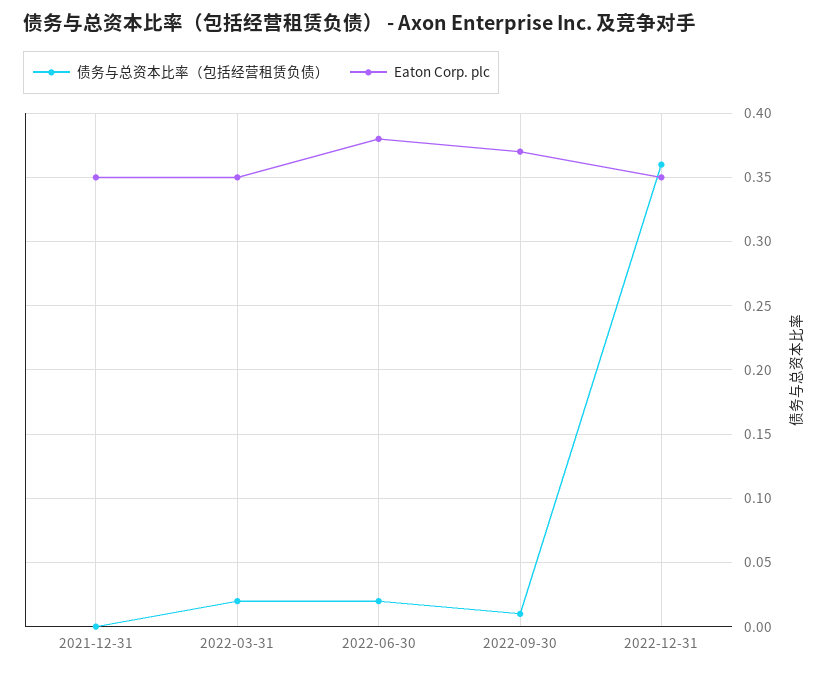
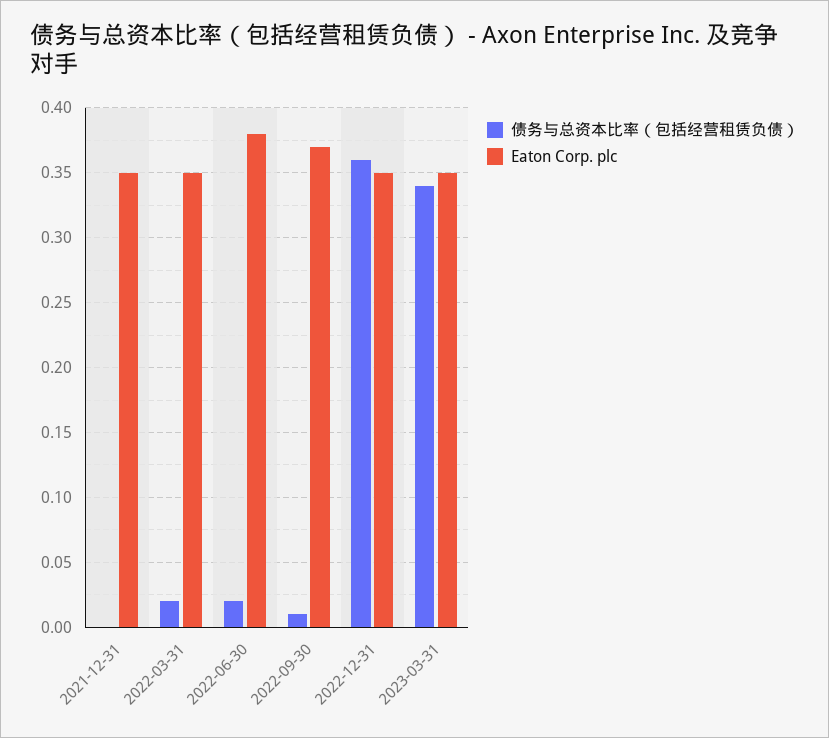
债务与总资本比率（包括经营租赁负债）, 2023-03-31: none -> 0.34
Eaton Corp. plc, 2023-03-31: none -> 0.35

